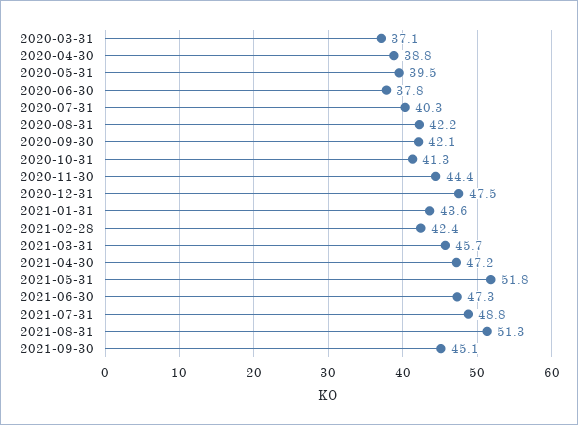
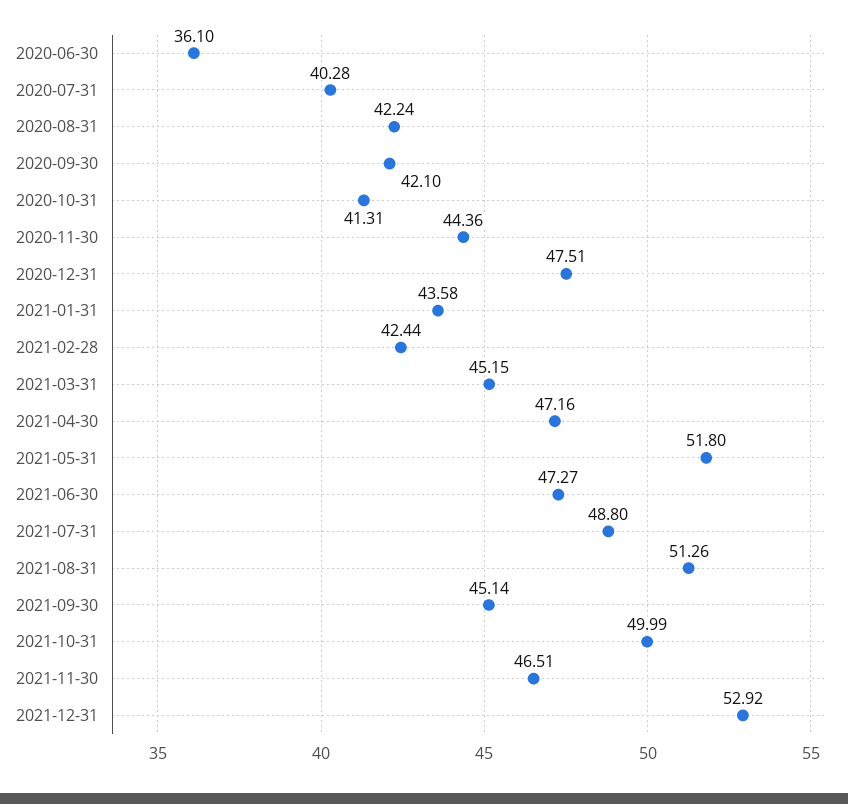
2020-03-31: 37.1 -> none
2020-04-30: 38.8 -> none
2020-05-31: 39.5 -> none
2020-06-30: 37.8 -> 36.1
2021-03-31: 45.7 -> 45.15
2021-10-31: none -> 49.99
2021-11-30: none -> 46.51
2021-12-31: none -> 52.92

